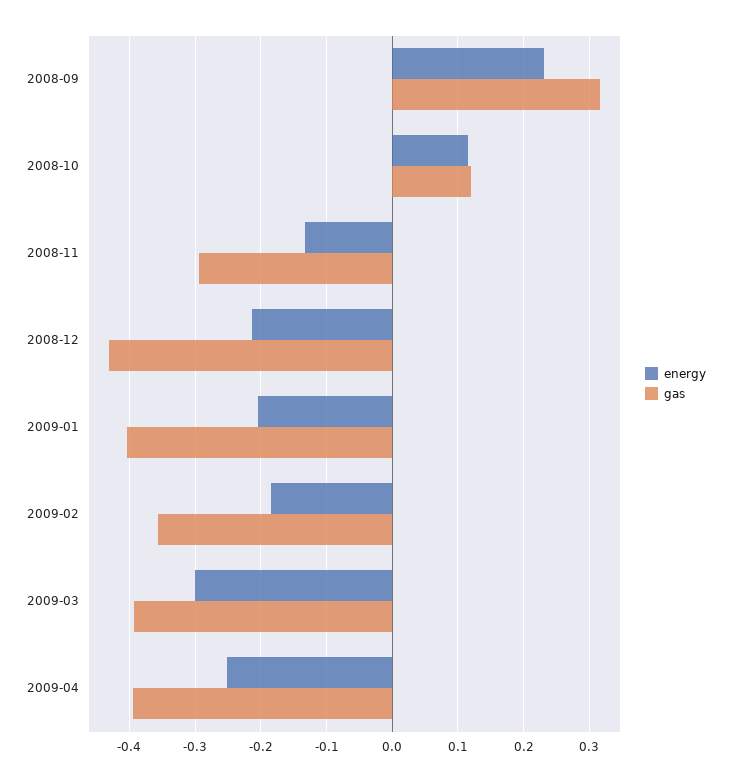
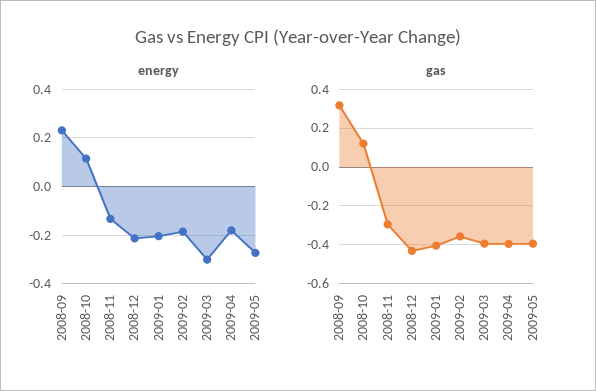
energy, 2009-04: -0.25 -> -0.175
energy, 2009-05: none -> -0.275
gas, 2009-05: none -> -0.4

